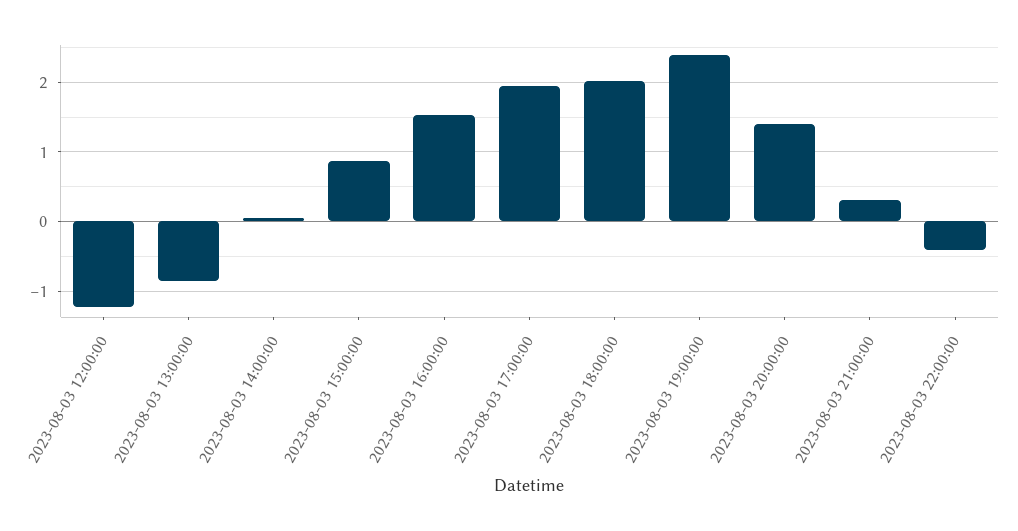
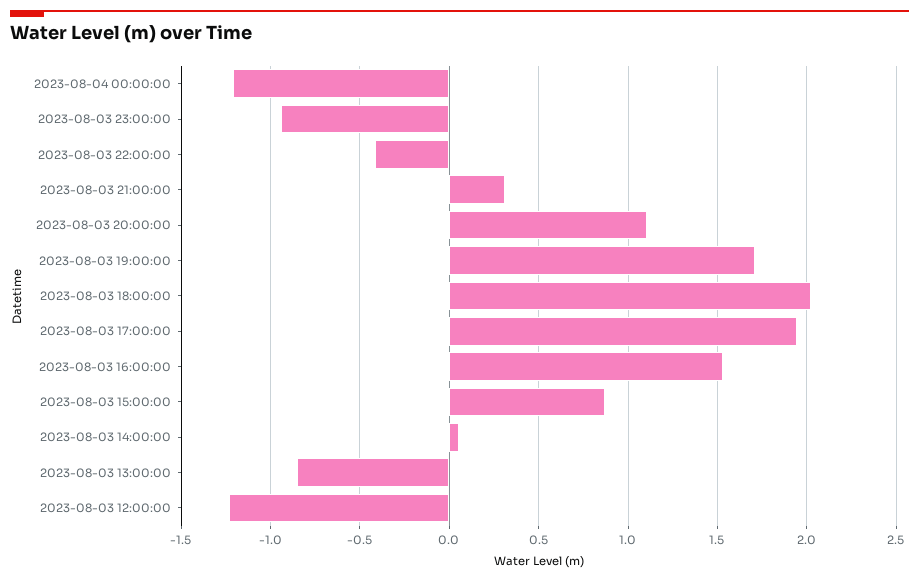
2023-08-03 19:00:00: 2.4 -> 1.7
2023-08-03 20:00:00: 1.4 -> 1.1
2023-08-04 00:00:00: none -> -1.2
2023-08-03 23:00:00: none -> -0.95

